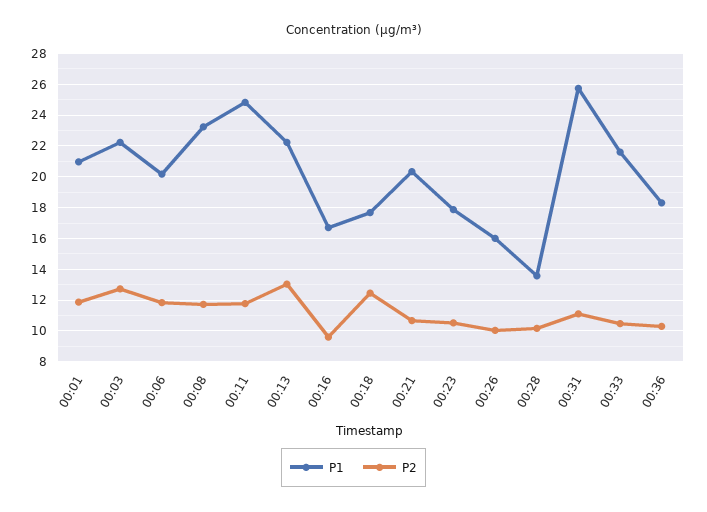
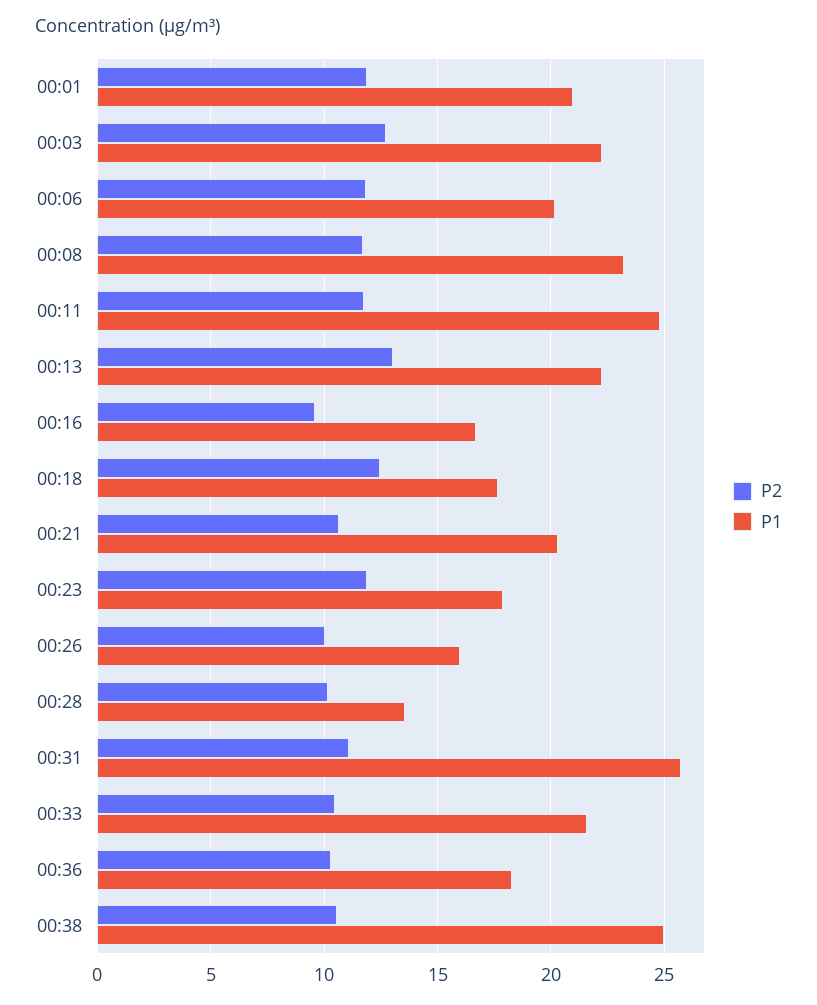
P2, 00:23: 10.5 -> 12
P2, 00:38: none -> 10.5
P1, 00:38: none -> 25

